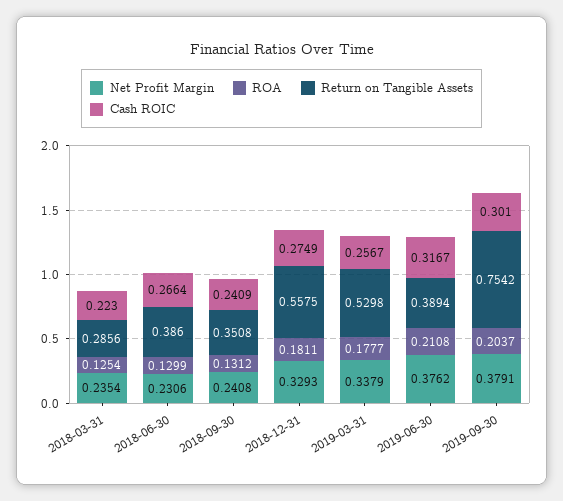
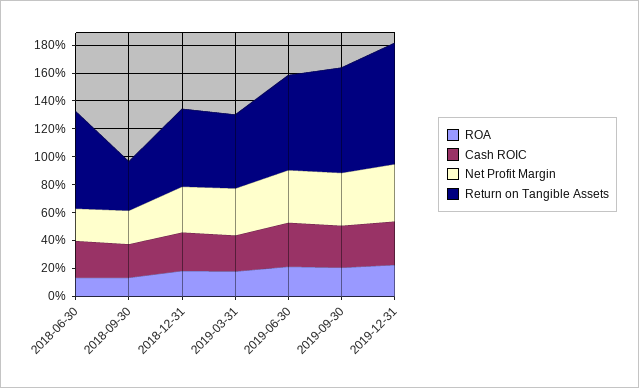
Net Profit Margin, 2018-03-31: 0.2354 -> none
ROA, 2018-03-31: 0.1254 -> none
Return on Tangible Assets, 2018-03-31: 0.2856 -> none
Cash ROIC, 2018-03-31: 0.223 -> none
Return on Tangible Assets, 2018-06-30: 0.386 -> 0.7
Return on Tangible Assets, 2019-06-30: 0.3894 -> 0.7
ROA, 2019-12-31: none -> 0.2
Cash ROIC, 2019-12-31: none -> 0.3
Net Profit Margin, 2019-12-31: none -> 0.4
Return on Tangible Assets, 2019-12-31: none -> 0.9

